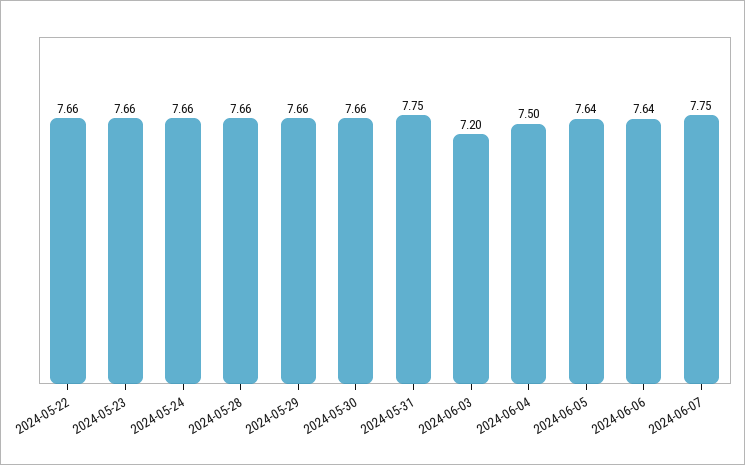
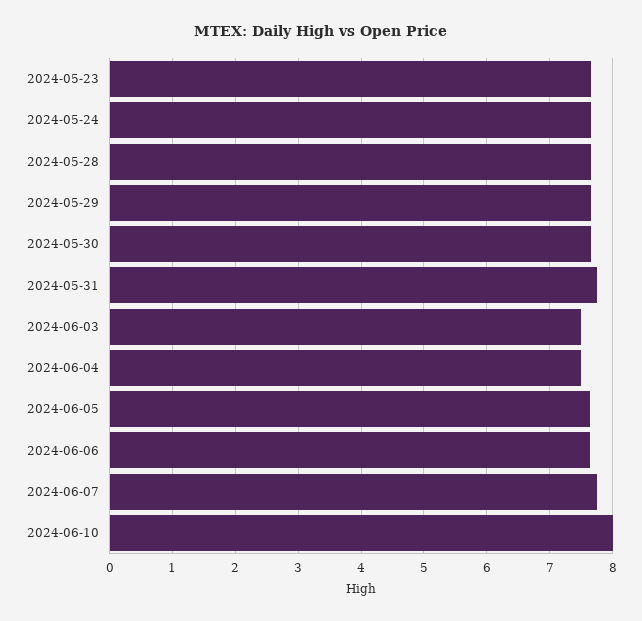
2024-05-22: 7.66 -> none
2024-06-03: 7.2 -> 7.5
2024-06-10: none -> 8

